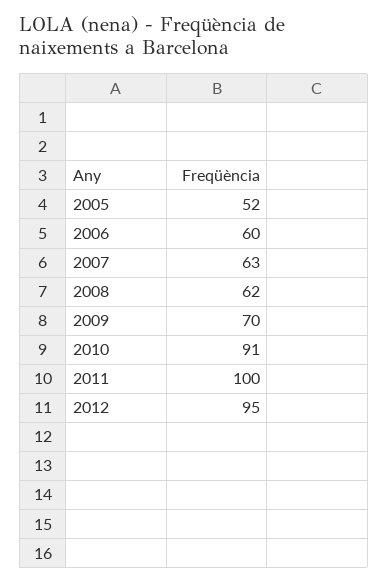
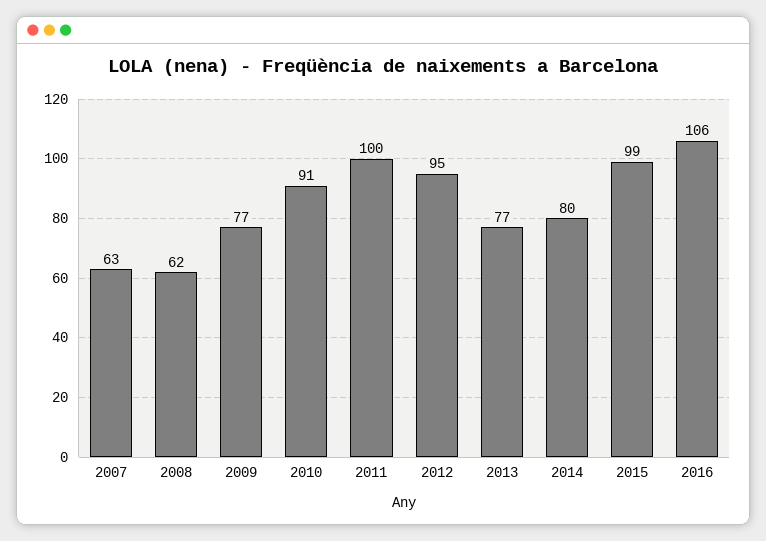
2005: 52 -> none
2006: 60 -> none
2009: 70 -> 77
2013: none -> 77
2014: none -> 80
2015: none -> 99
2016: none -> 106

